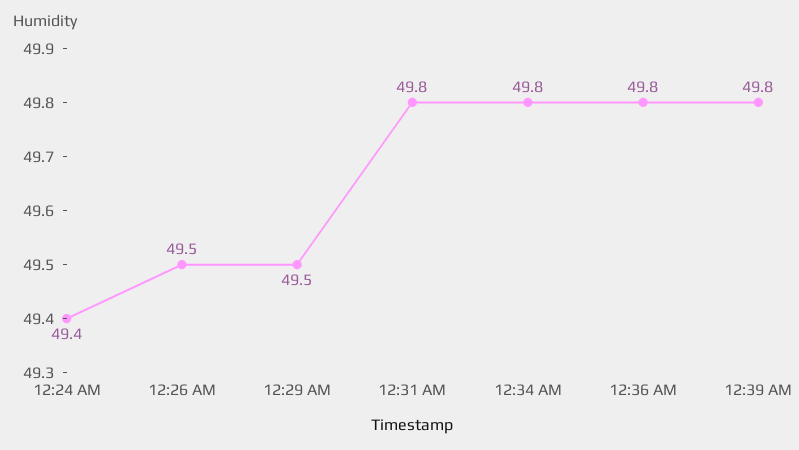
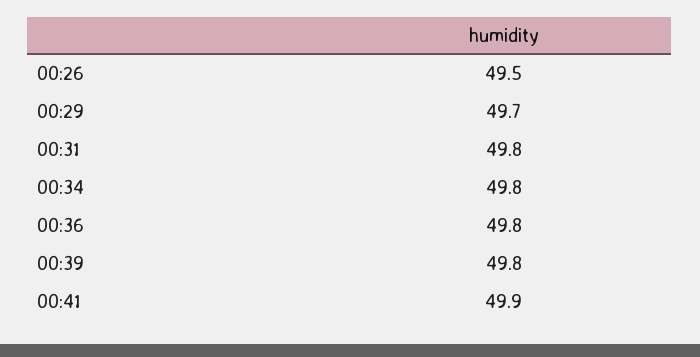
12:24 AM: 49.4 -> none
12:29 AM: 49.5 -> 49.7
00:41: none -> 49.9

